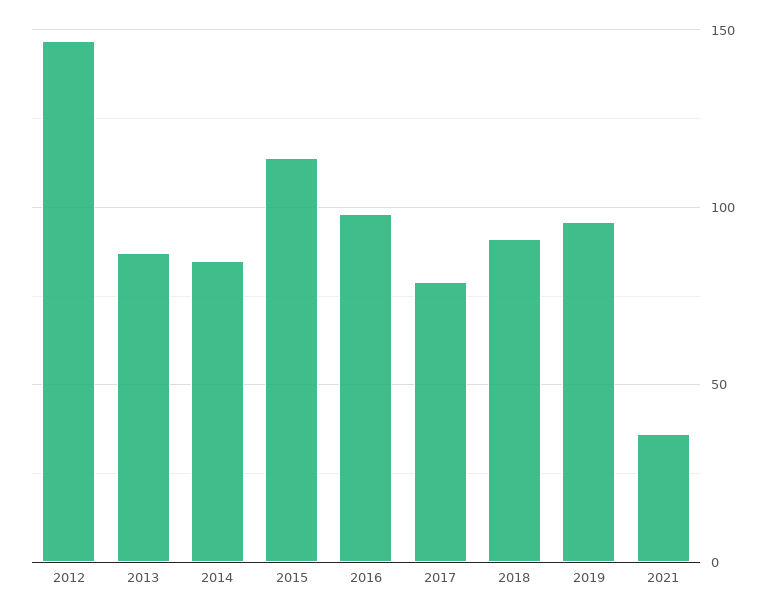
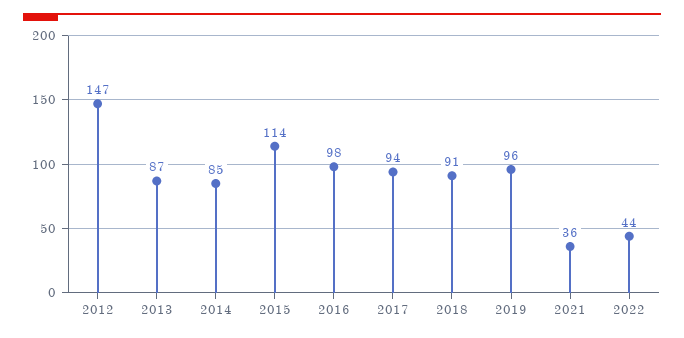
2017: 80 -> 94
2022: none -> 44

